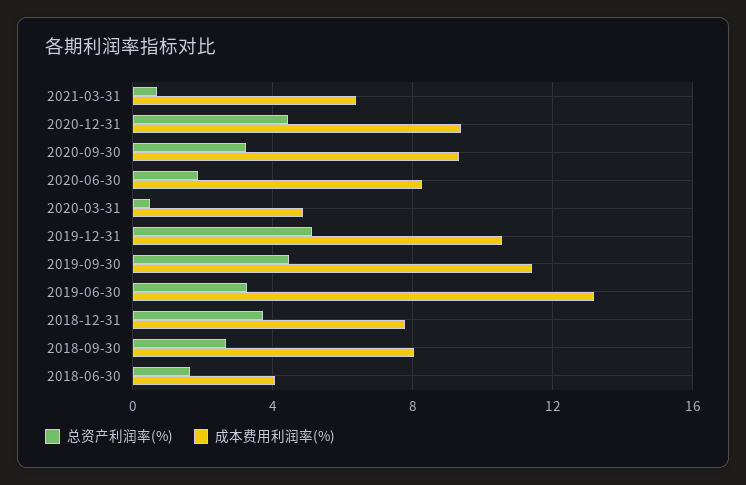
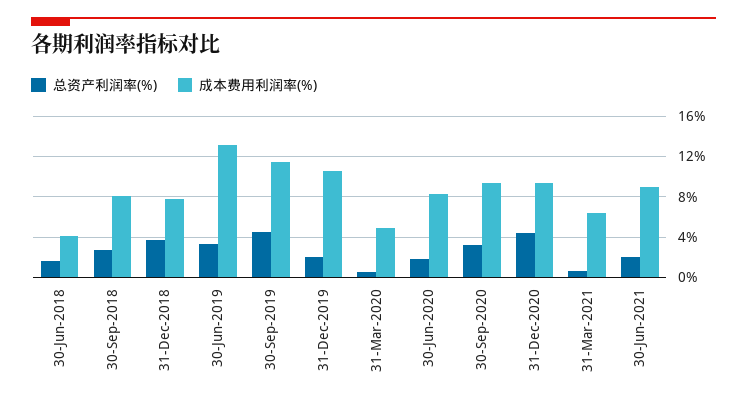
总资产利润率(%), 2019-12-31: 5 -> 2
总资产利润率(%), 30-Jun-2021: none -> 2
成本费用利润率(%), 30-Jun-2021: none -> 9

